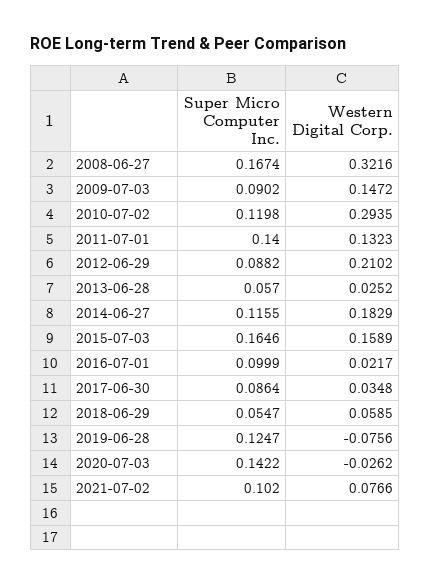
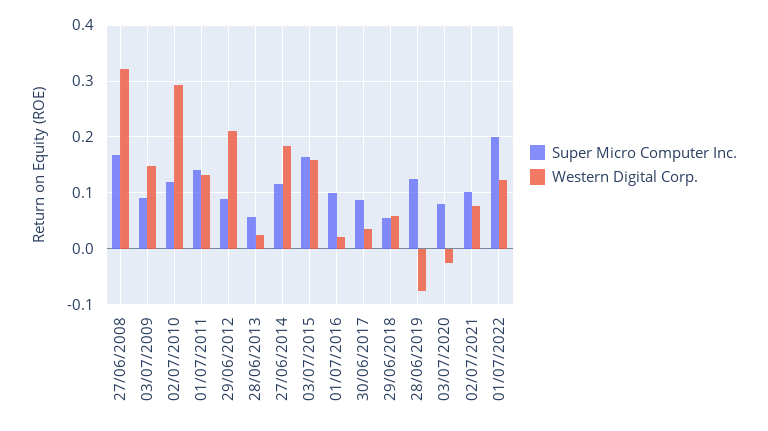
Super Micro Computer Inc., 2020-07-03: 0.1422 -> 0.08
Super Micro Computer Inc., 01/07/2022: none -> 0.2
Western Digital Corp., 01/07/2022: none -> 0.12

